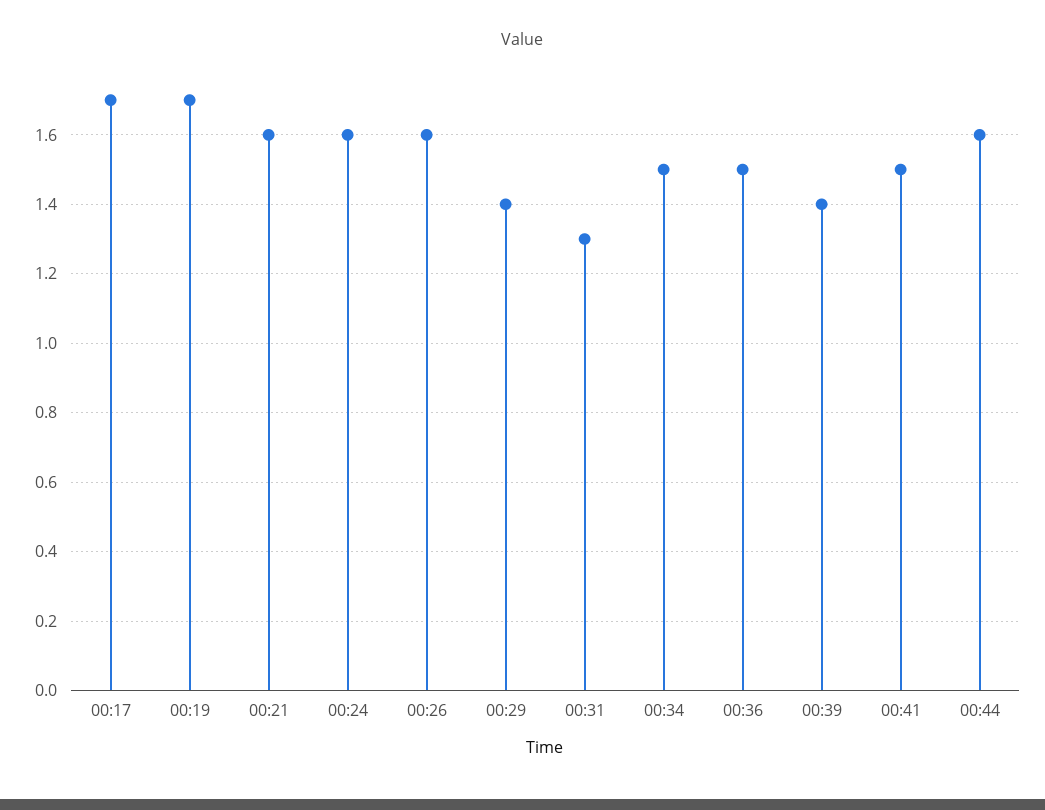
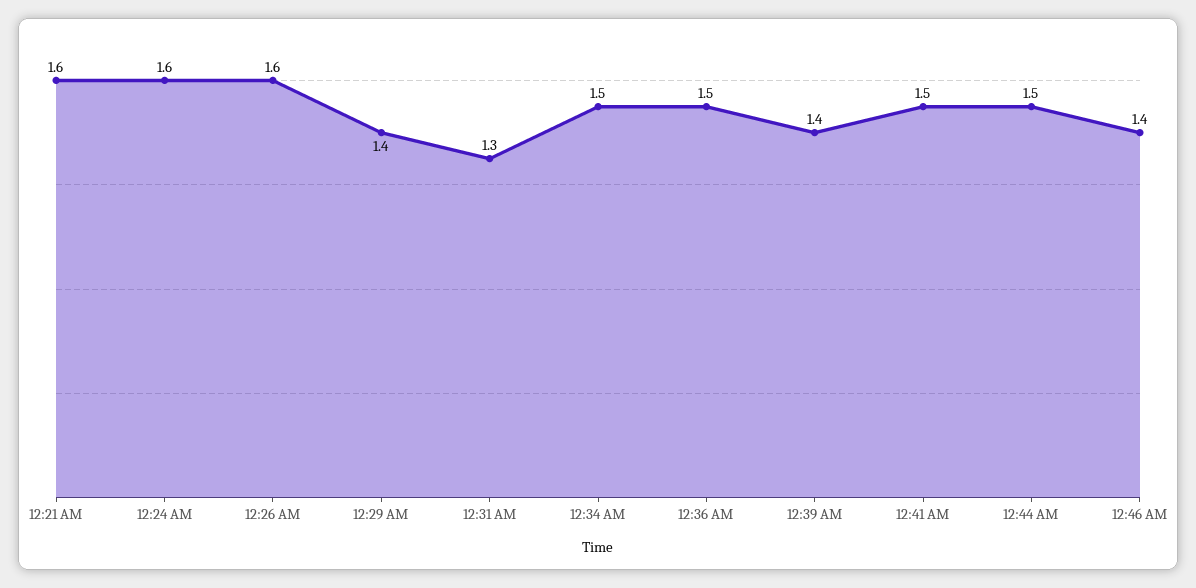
00:17: 1.7 -> none
00:19: 1.7 -> none
00:44: 1.6 -> 1.5
12:46 AM: none -> 1.4

